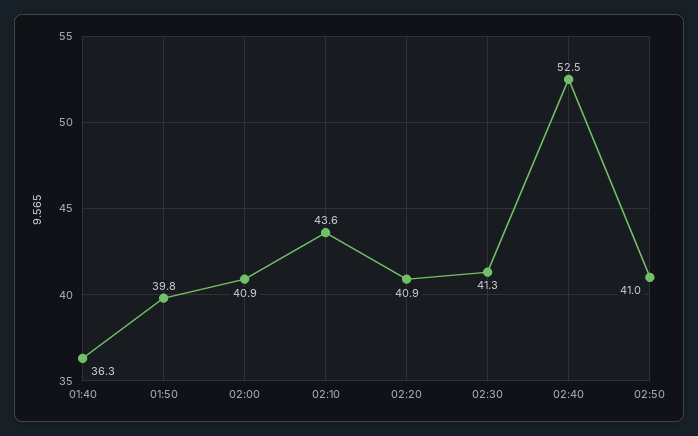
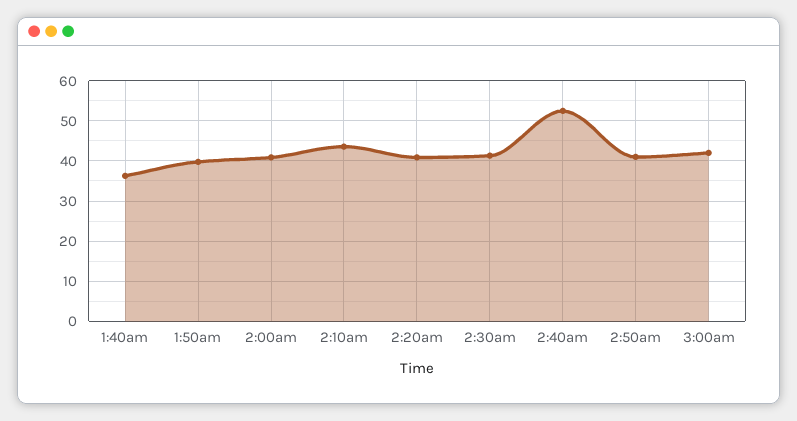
3:00am: none -> 42

